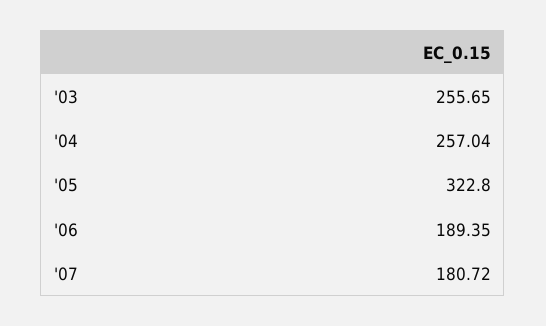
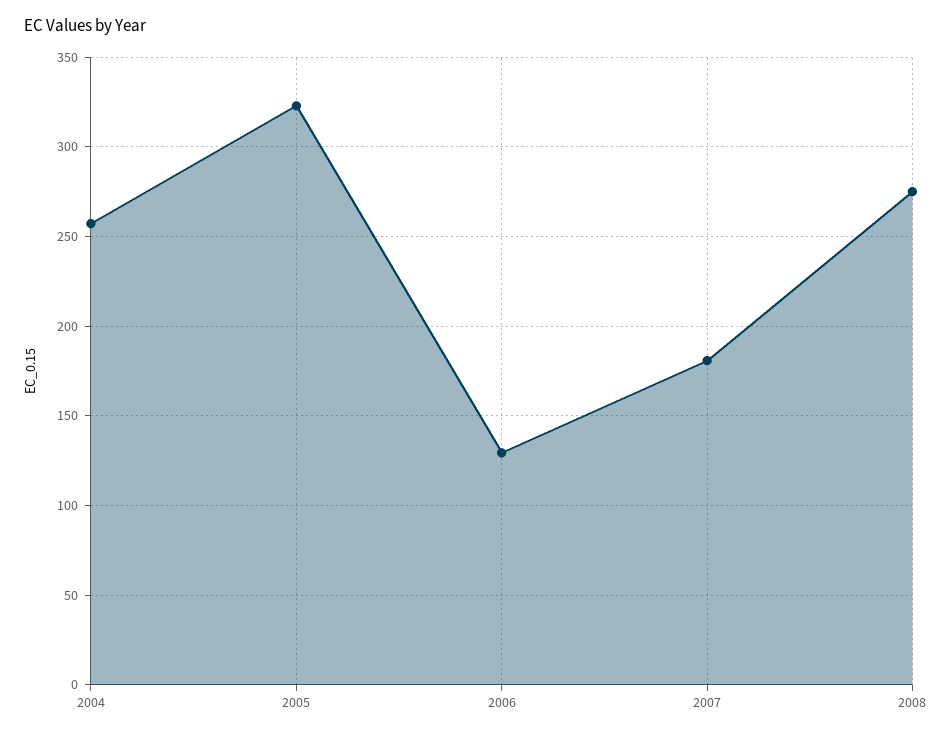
'03: 255.65 -> none
'06: 189.35 -> 130
2008: none -> 275

